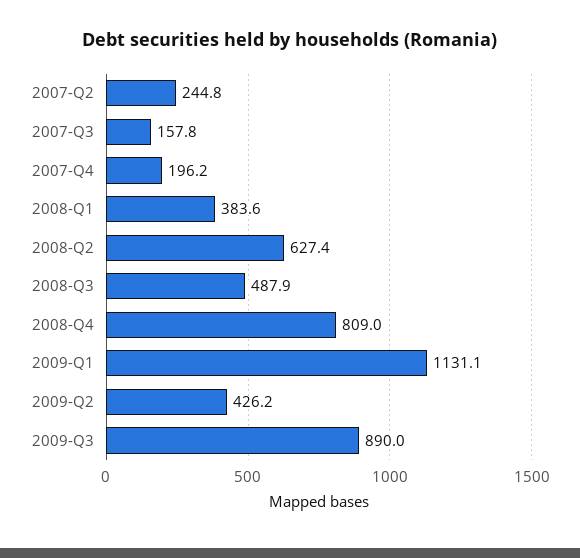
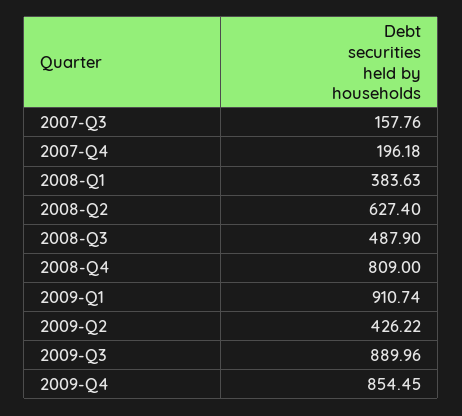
2007-Q2: 244.8 -> none
2009-Q1: 1131.1 -> 910.74
2009-Q4: none -> 854.45

